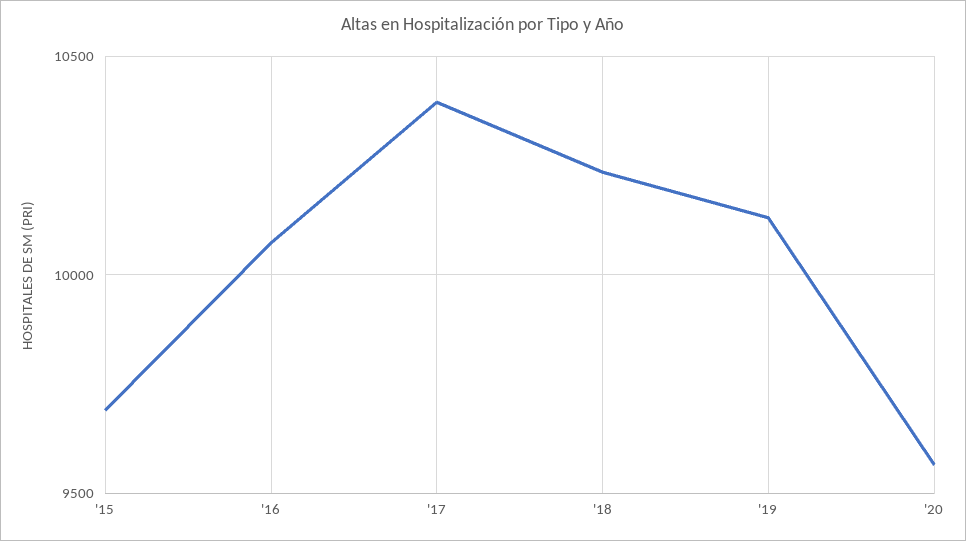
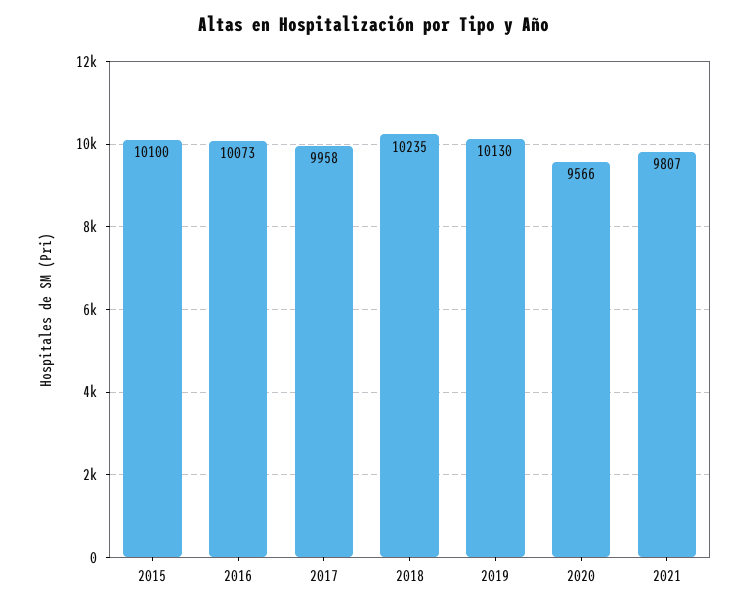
'15: 9700 -> 10100
'17: 10400 -> 9958
2021: none -> 9807

